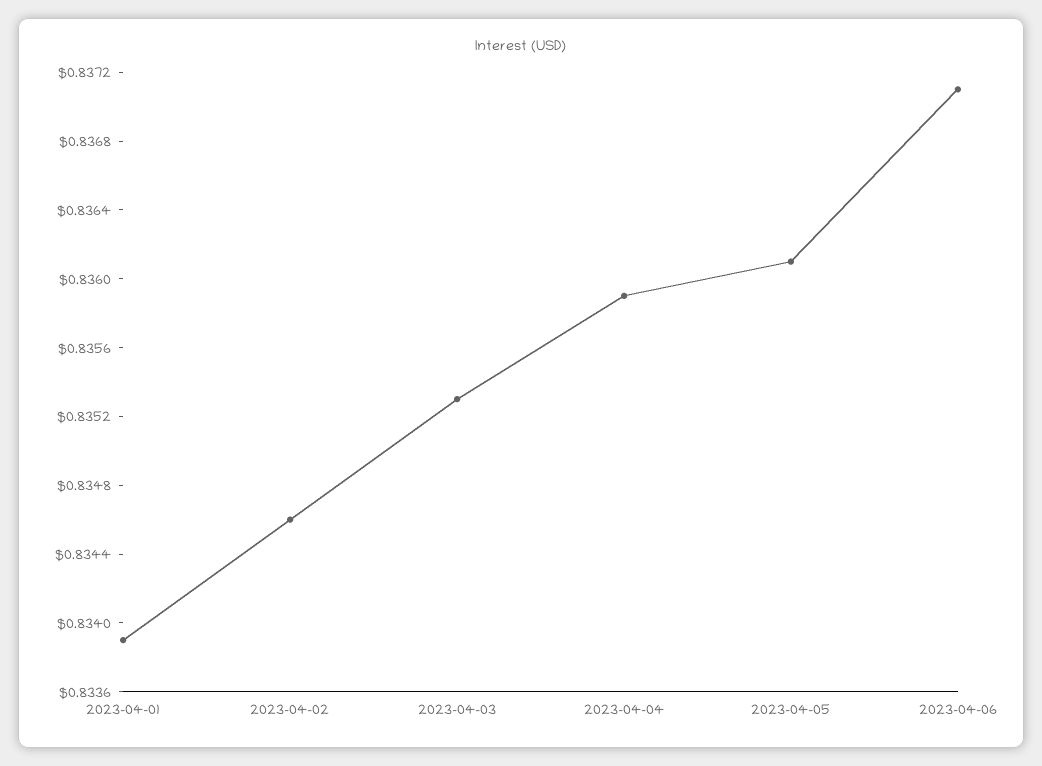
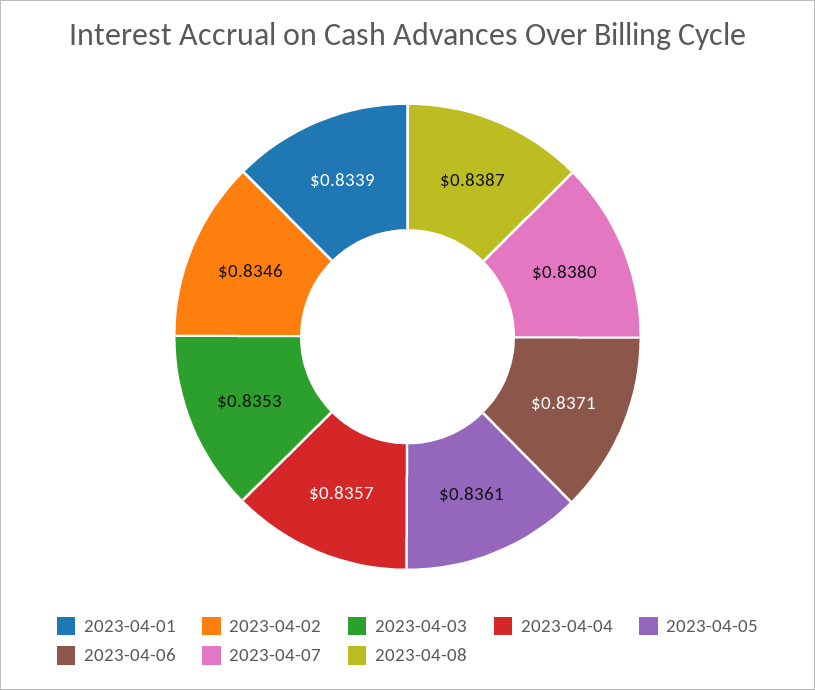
2023-04-04: 0.8359 -> 0.8357
2023-04-07: none -> 0.838
2023-04-08: none -> 0.8387

